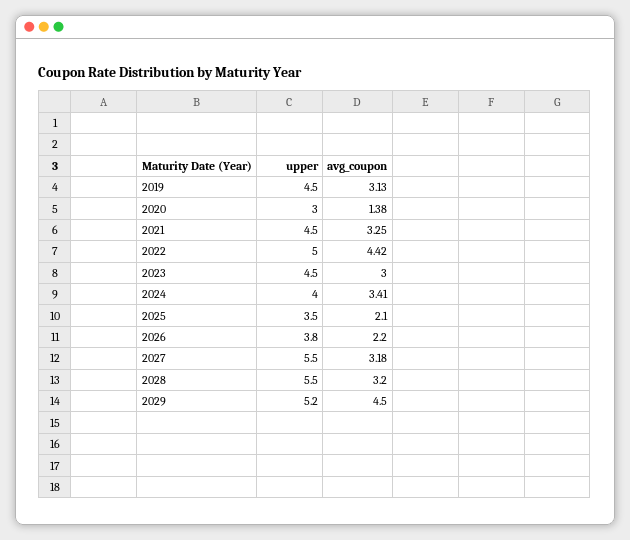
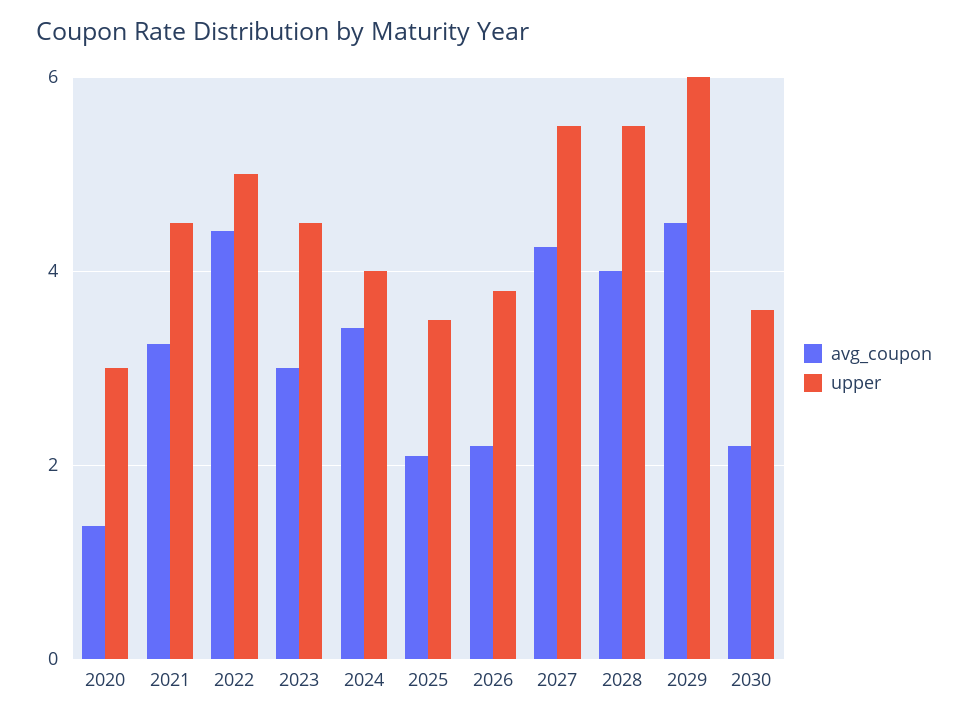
upper, 2019: 4.5 -> none
avg_coupon, 2019: 3.13 -> none
avg_coupon, 2027: 3.18 -> 4.2
avg_coupon, 2028: 3.2 -> 4
upper, 2029: 5.2 -> 6
avg_coupon, 2030: none -> 2.2
upper, 2030: none -> 3.6

